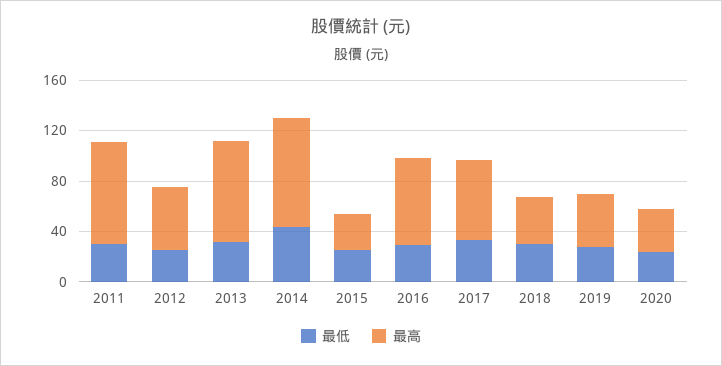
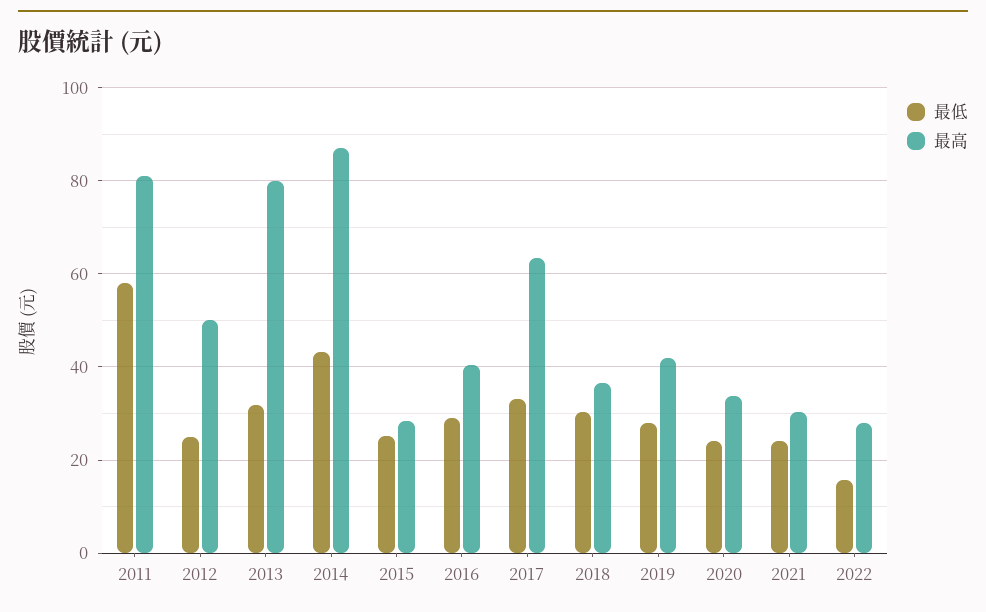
最低, 2011: 30 -> 58
最高, 2016: 70 -> 40
最低, 2021: none -> 24
最高, 2021: none -> 30
最低, 2022: none -> 16
最高, 2022: none -> 28

